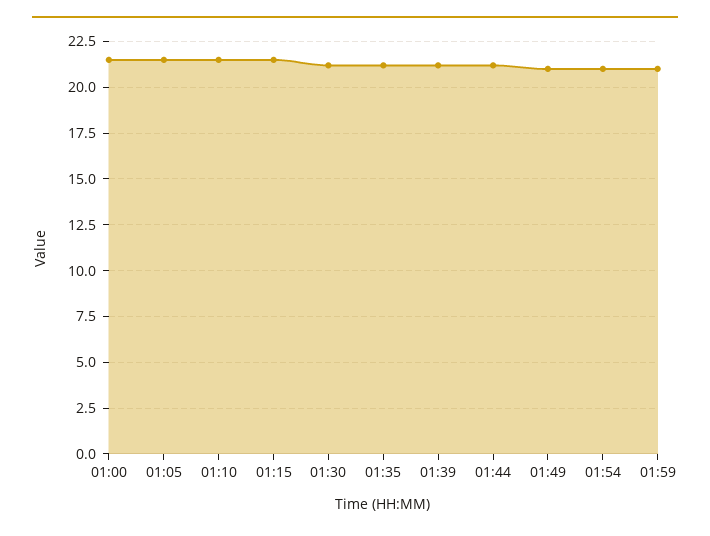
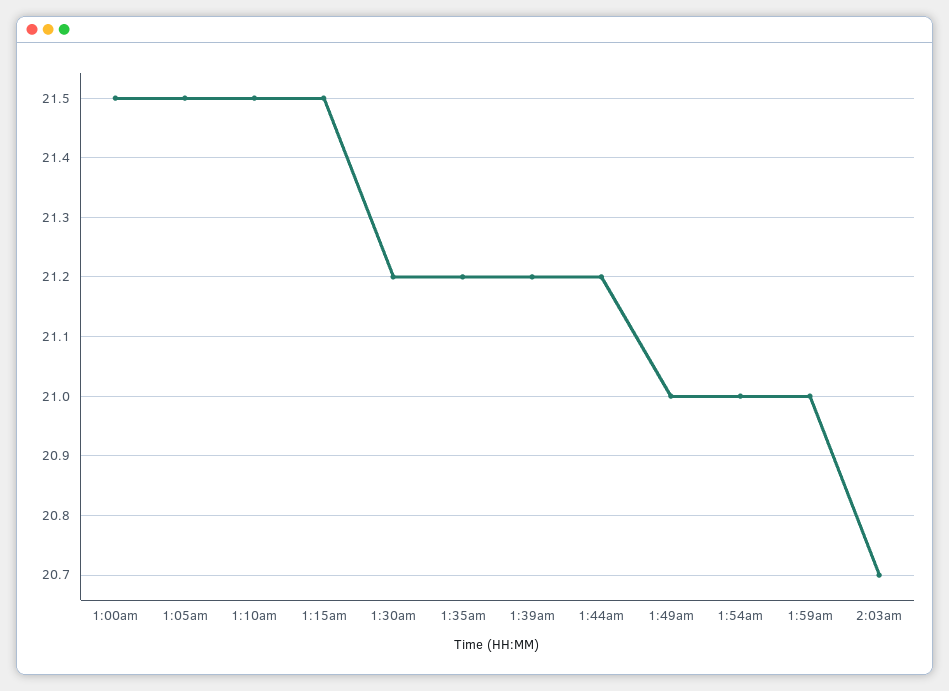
2:03am: none -> 20.7

